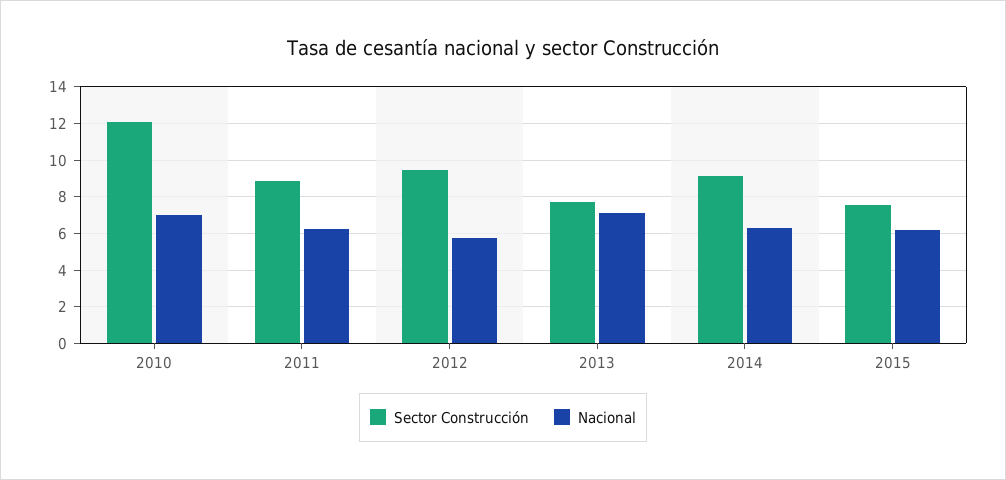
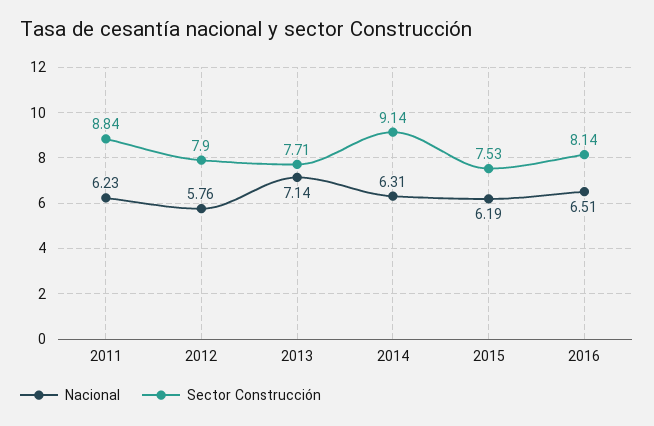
Sector Construcción, 2010: 12 -> none
Nacional, 2010: 7 -> none
Sector Construcción, 2012: 9.5 -> 7.9
Nacional, 2016: none -> 6.51
Sector Construcción, 2016: none -> 8.14

